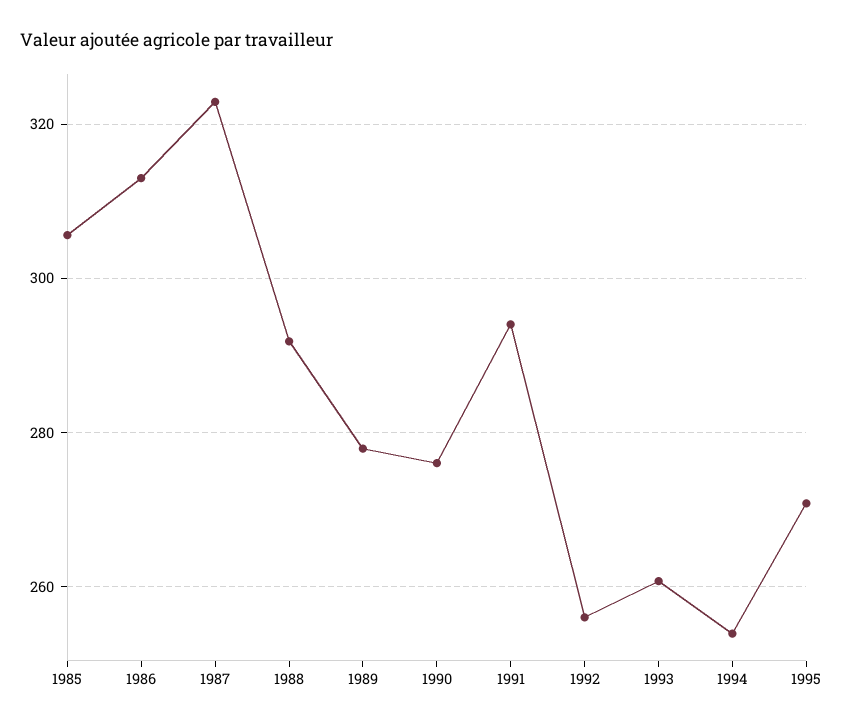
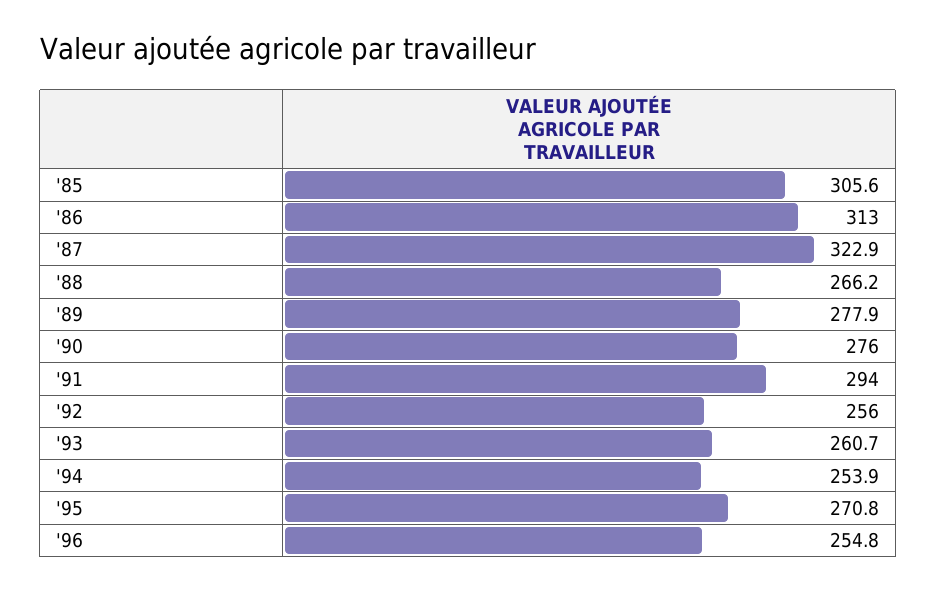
1988: 292 -> 266.2
'96: none -> 254.8

